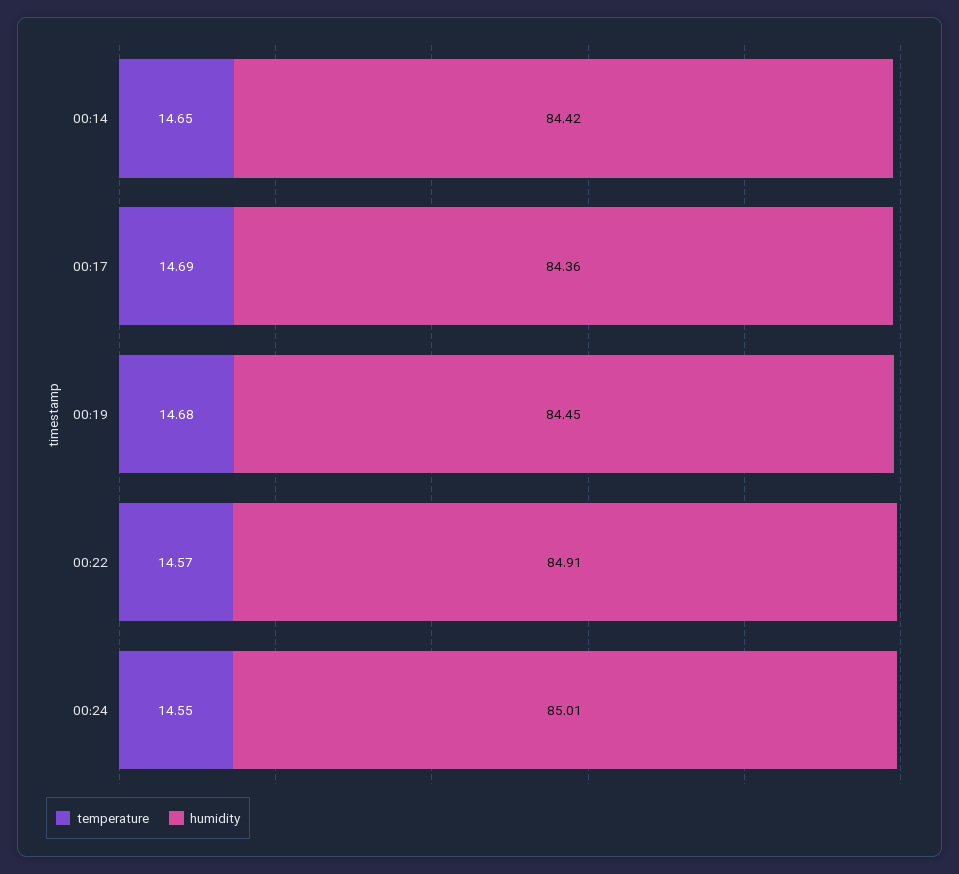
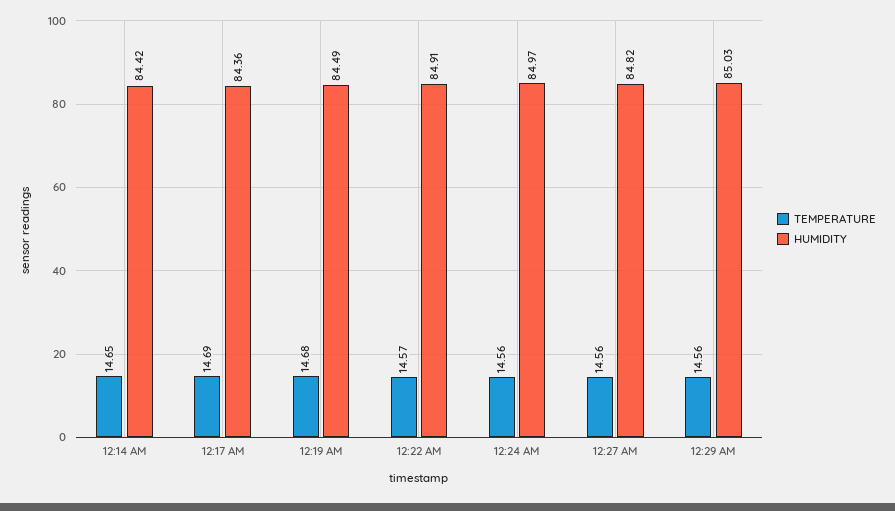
humidity, 00:19: 84.45 -> 84.49
temperature, 00:24: 14.55 -> 14.56
humidity, 00:24: 85.01 -> 84.97
temperature, 12:27 AM: none -> 14.56
humidity, 12:27 AM: none -> 84.82
temperature, 12:29 AM: none -> 14.56
humidity, 12:29 AM: none -> 85.03

